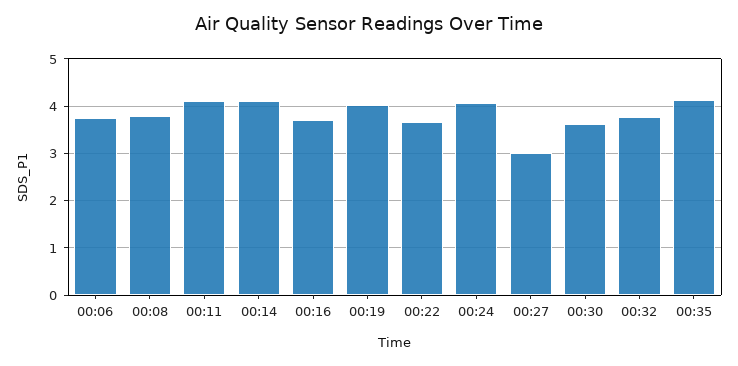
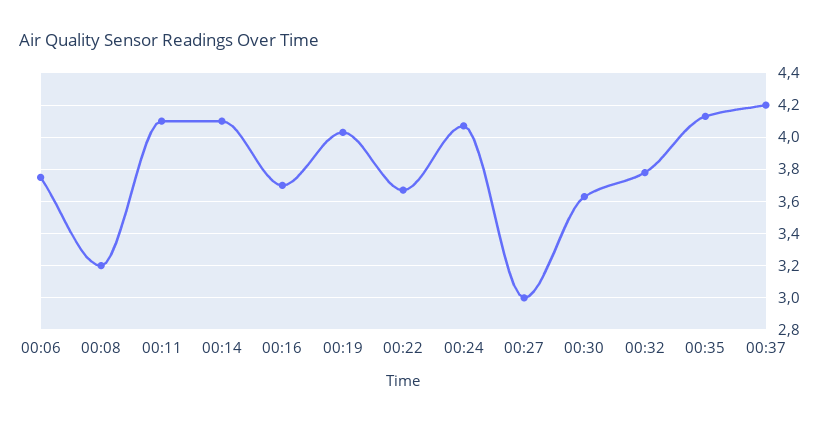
00:08: 3.8 -> 3.2
00:37: none -> 4.2

